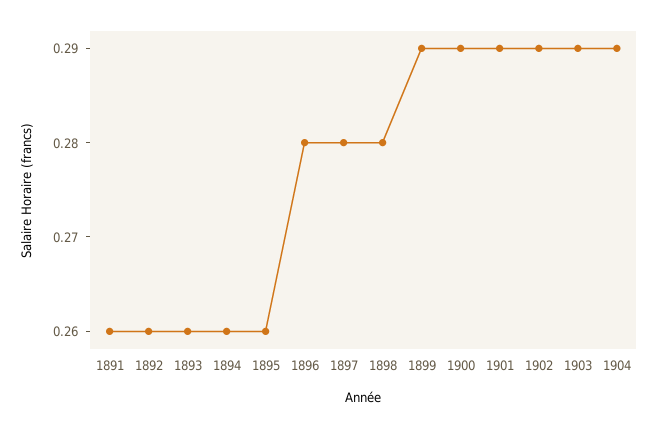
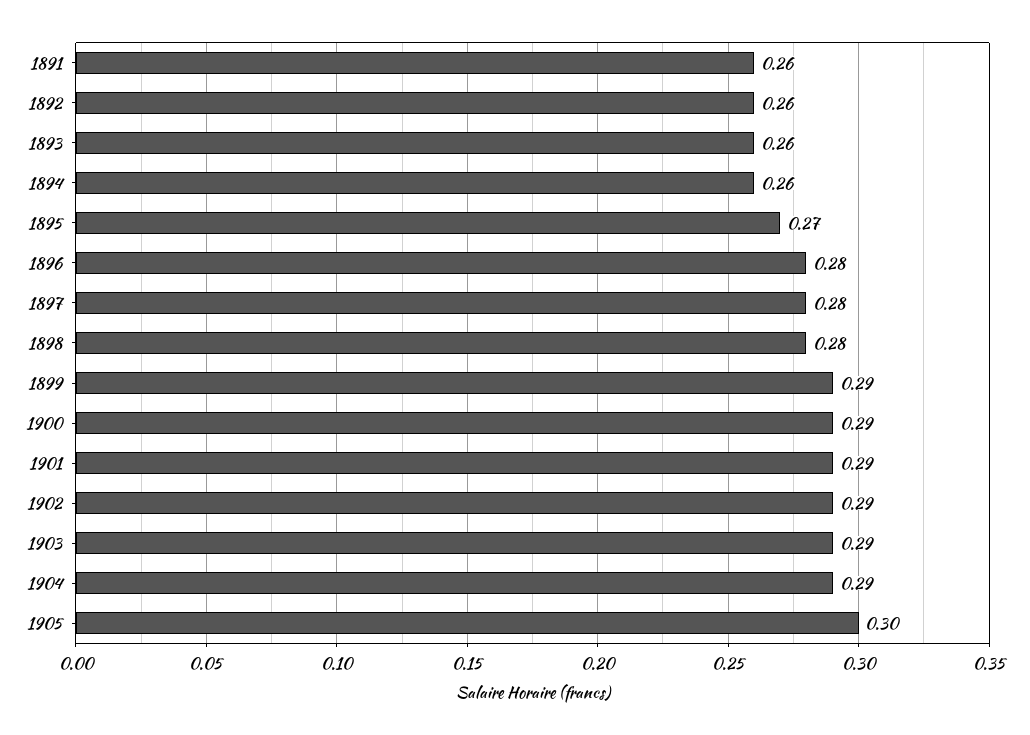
1895: 0.26 -> 0.27
1905: none -> 0.3

